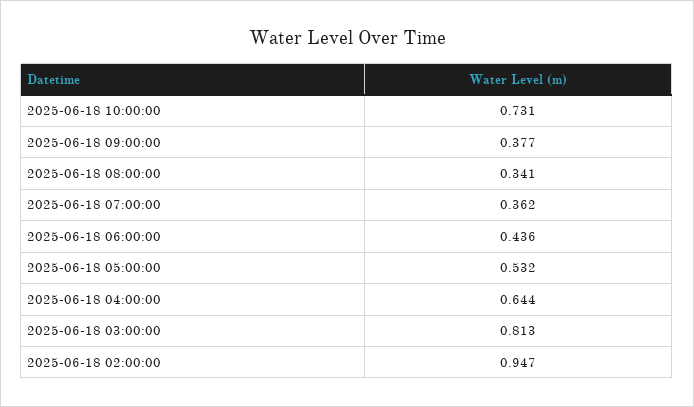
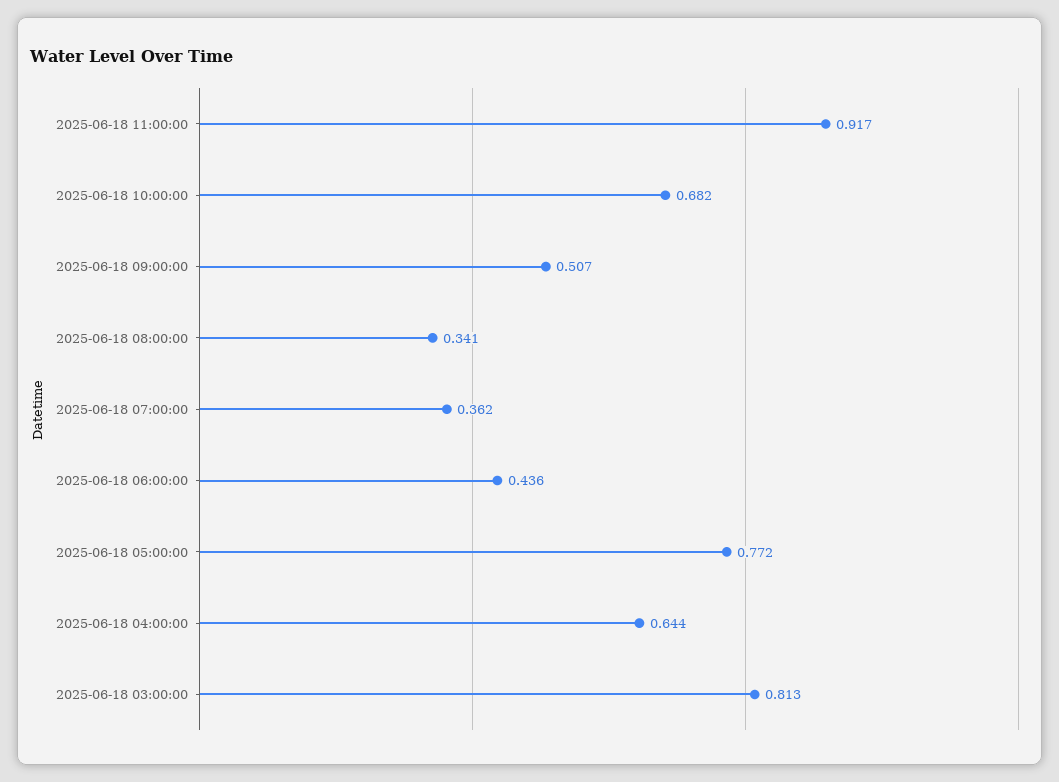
2025-06-18 10:00:00: 0.731 -> 0.682
2025-06-18 09:00:00: 0.377 -> 0.507
2025-06-18 05:00:00: 0.532 -> 0.772
2025-06-18 02:00:00: 0.947 -> none
2025-06-18 11:00:00: none -> 0.917

